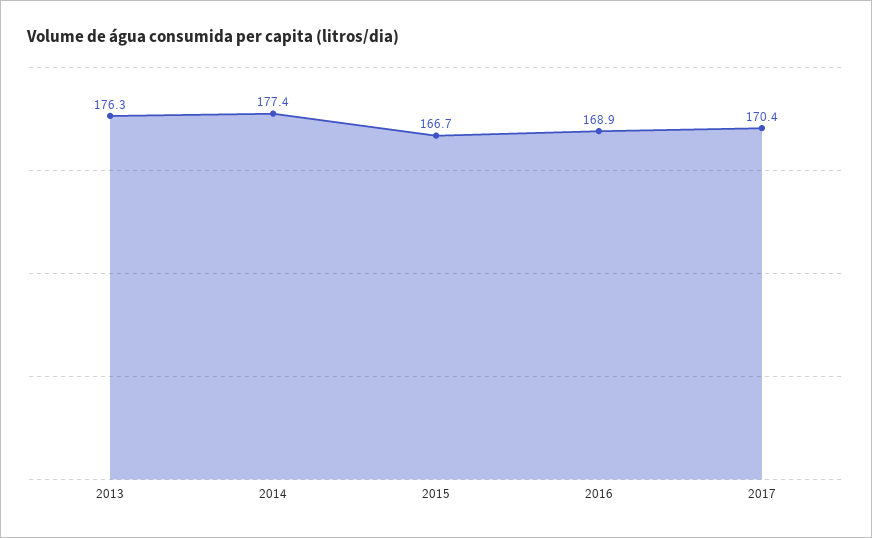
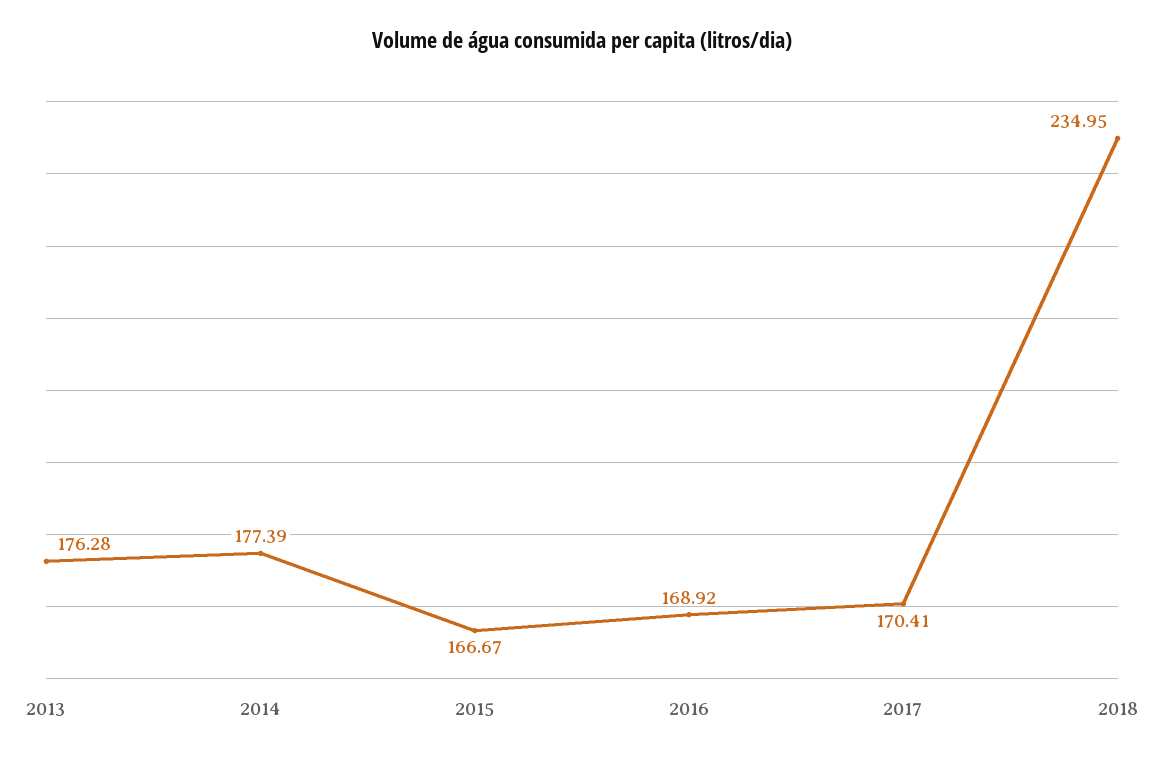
2018: none -> 234.95

